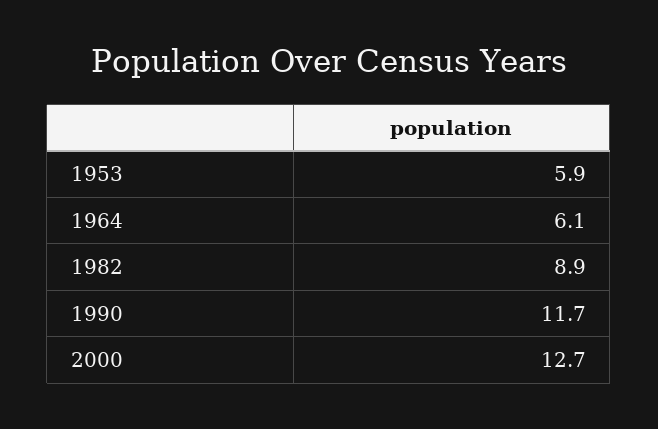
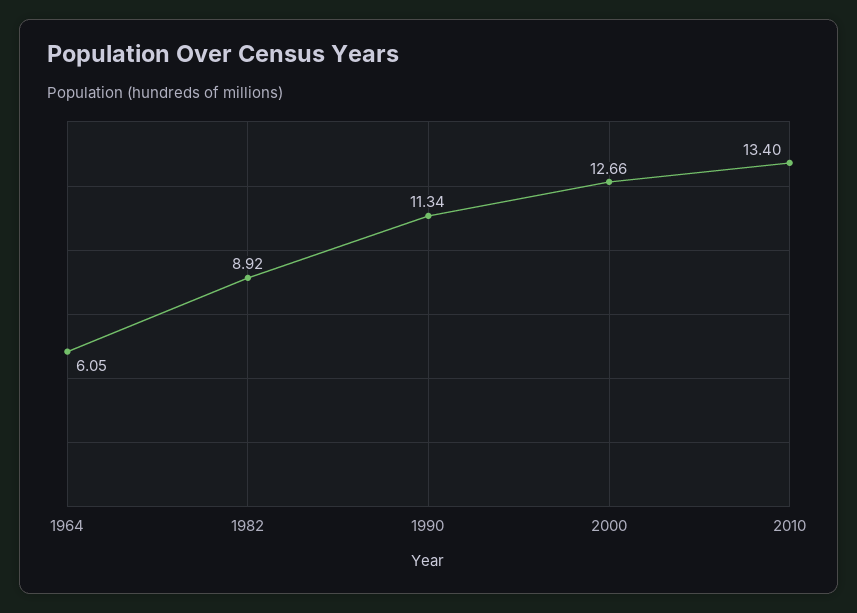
1953: 5.9 -> none
1990: 11.7 -> 11.34
2010: none -> 13.4

